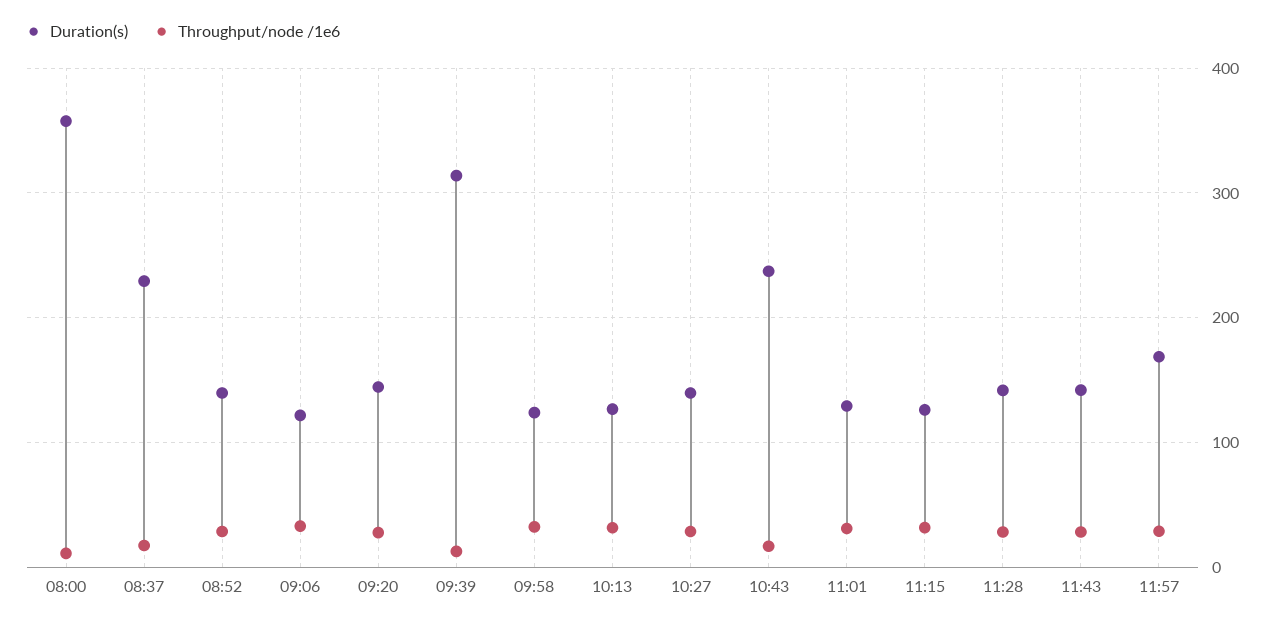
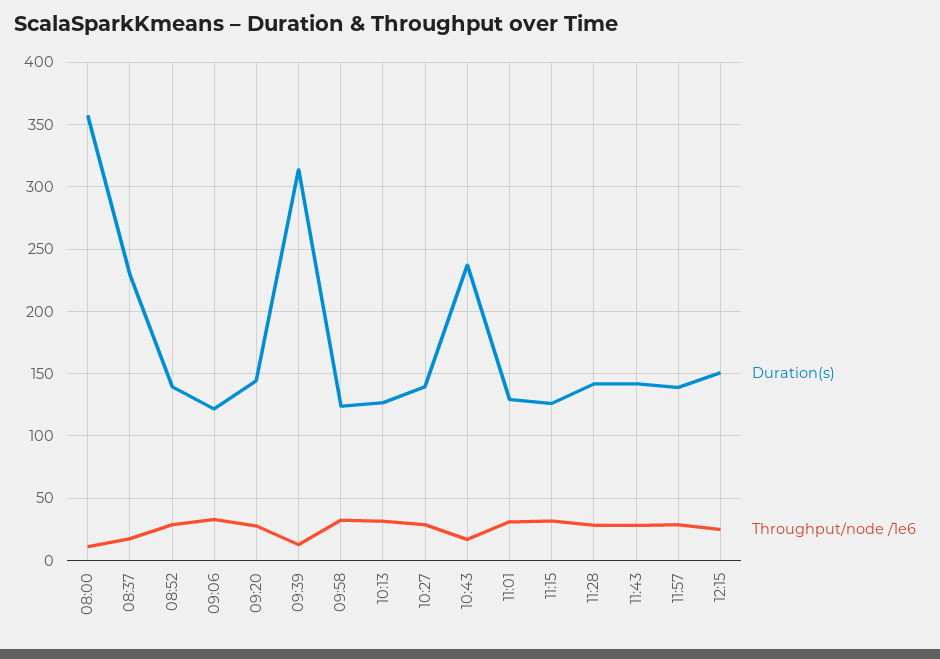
Duration(s), 11:57: 170 -> 140
Duration(s), 12:15: none -> 150
Throughput/node /1e6, 12:15: none -> 25

